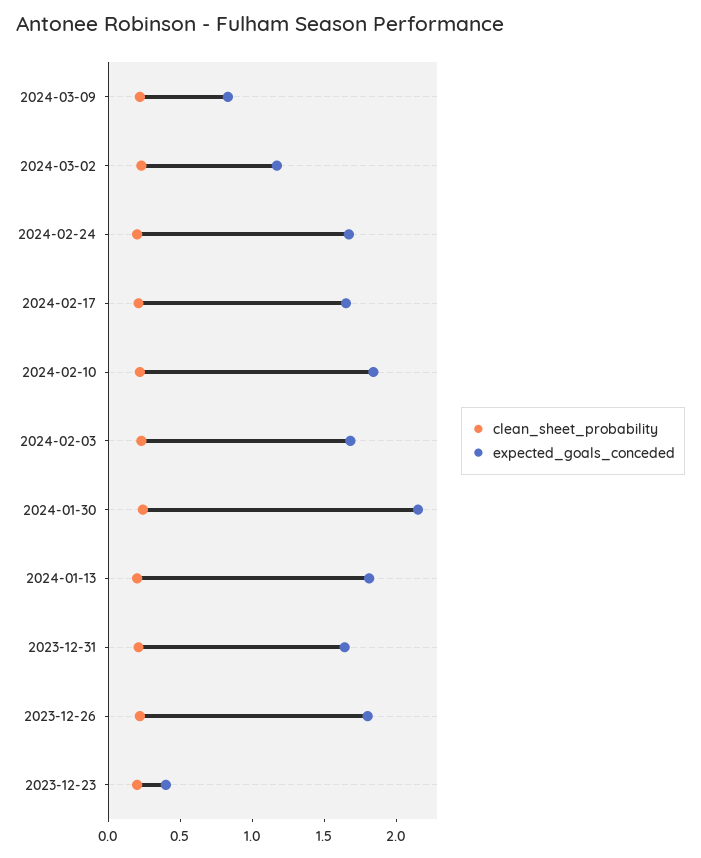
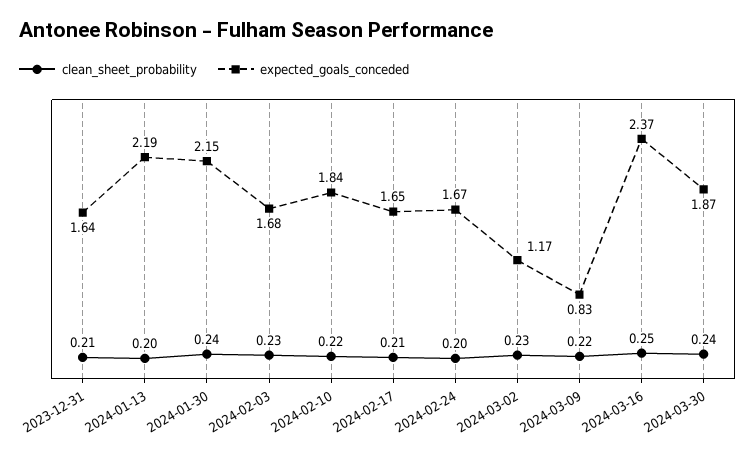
expected_goals_conceded, 2024-01-13: 1.8 -> 2.19
clean_sheet_probability, 2023-12-26: 0.2 -> none
expected_goals_conceded, 2023-12-26: 1.8 -> none
clean_sheet_probability, 2023-12-23: 0.2 -> none
expected_goals_conceded, 2023-12-23: 0.4 -> none
clean_sheet_probability, 2024-03-16: none -> 0.25
expected_goals_conceded, 2024-03-16: none -> 2.37
clean_sheet_probability, 2024-03-30: none -> 0.24
expected_goals_conceded, 2024-03-30: none -> 1.87

